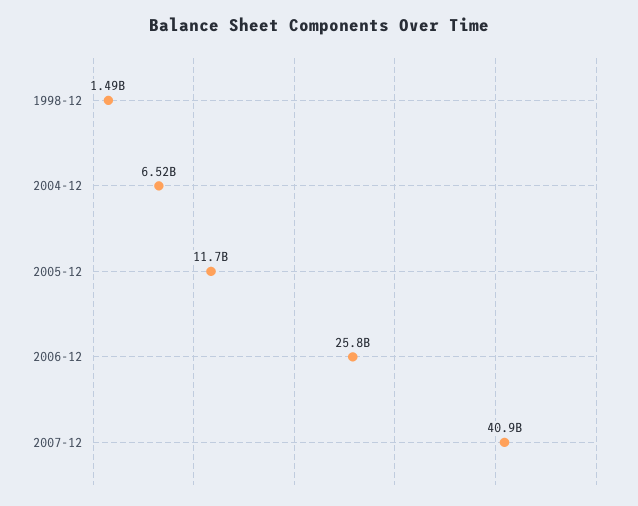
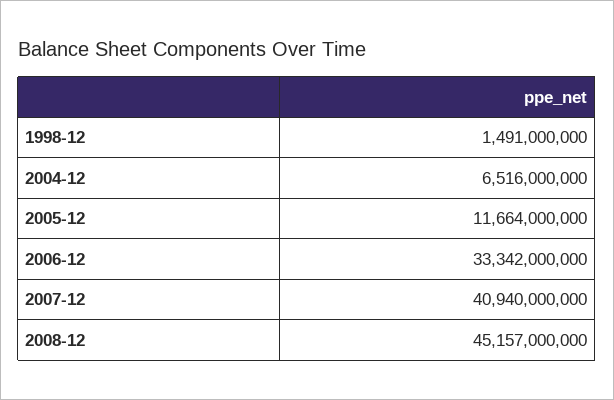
2006-12: 25800000000 -> 33342000000
2008-12: none -> 45157000000

